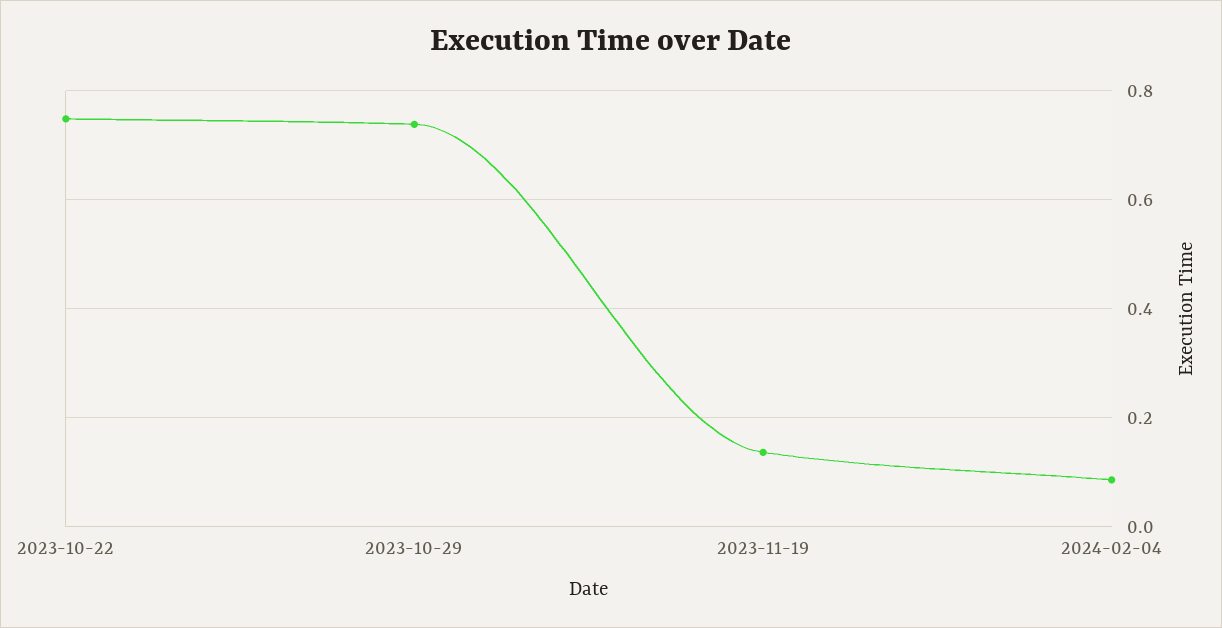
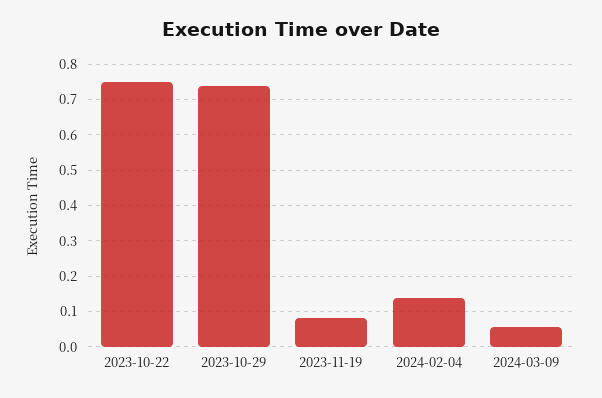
2023-11-19: 0.14 -> 0.08
2024-02-04: 0.08 -> 0.14
2024-03-09: none -> 0.06

